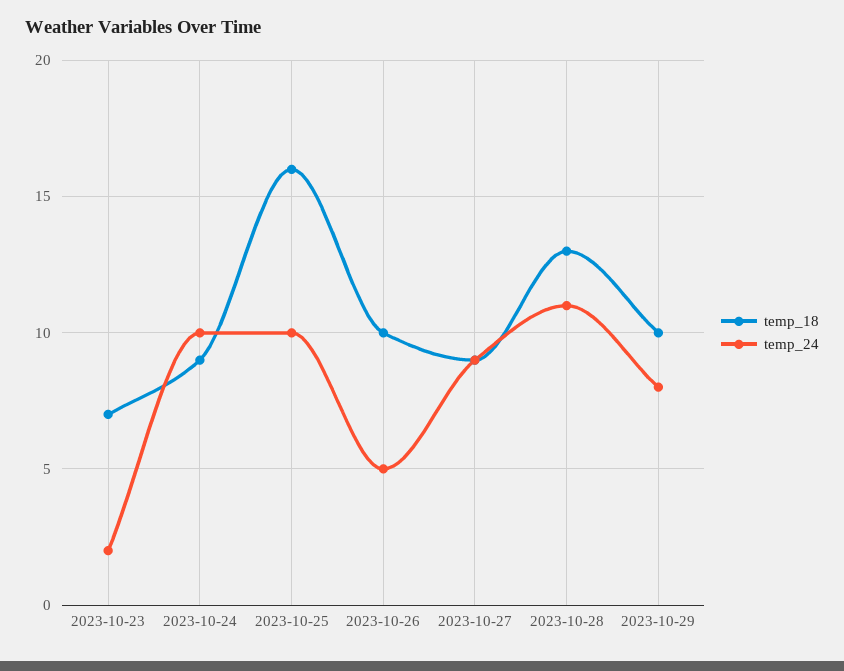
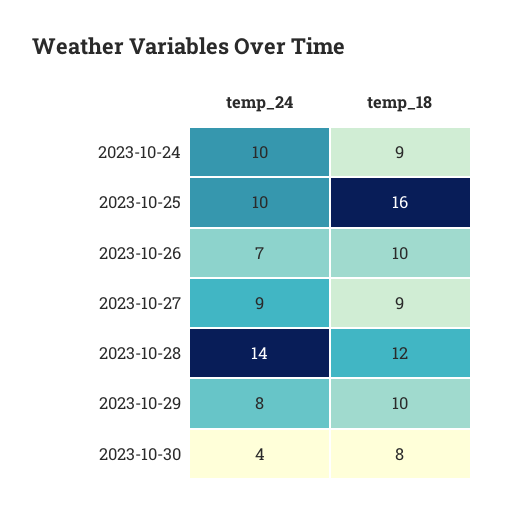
temp_18, 2023-10-23: 7 -> none
temp_24, 2023-10-23: 2 -> none
temp_24, 2023-10-26: 5 -> 7
temp_18, 2023-10-28: 13 -> 12
temp_24, 2023-10-28: 11 -> 14
temp_24, 2023-10-30: none -> 4
temp_18, 2023-10-30: none -> 8

